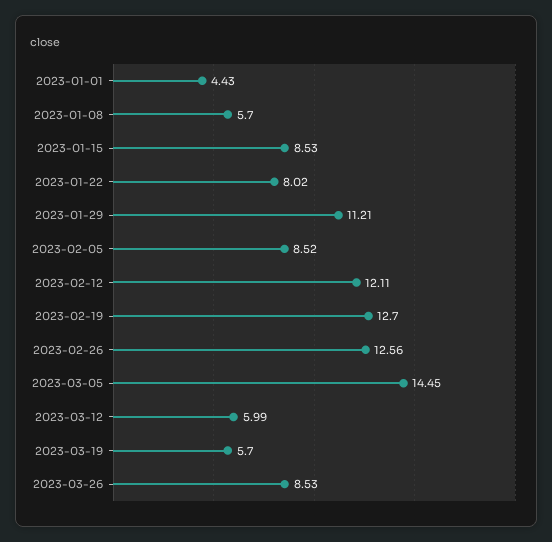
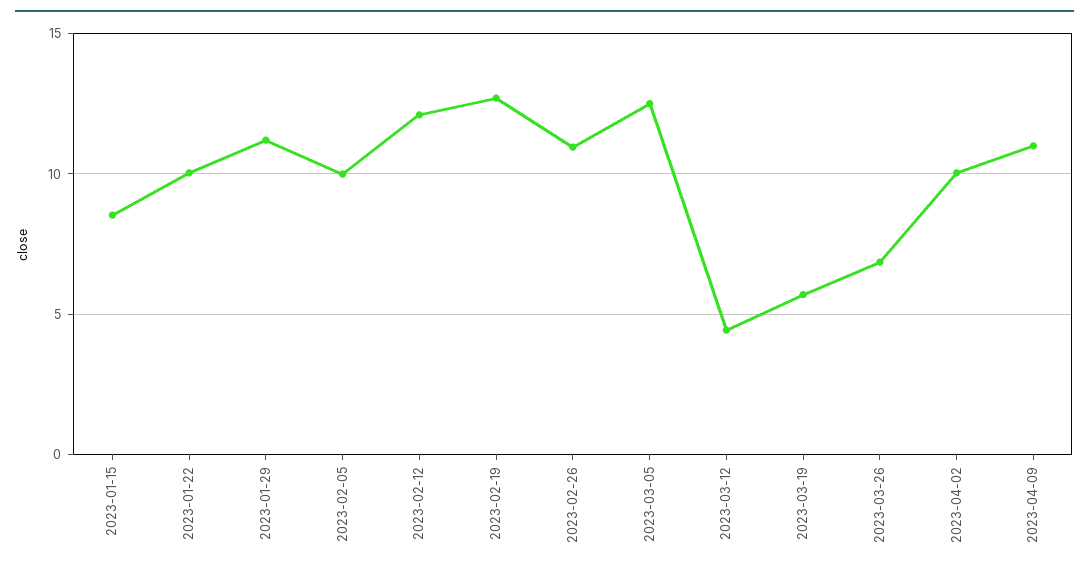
2023-01-01: 4.43 -> none
2023-01-08: 5.7 -> none
2023-01-22: 8.02 -> 10
2023-02-05: 8.52 -> 10
2023-02-26: 12.56 -> 11
2023-03-05: 14.45 -> 12.5
2023-03-12: 5.99 -> 4.5
2023-03-26: 8.53 -> 7
2023-04-02: none -> 10
2023-04-09: none -> 11

